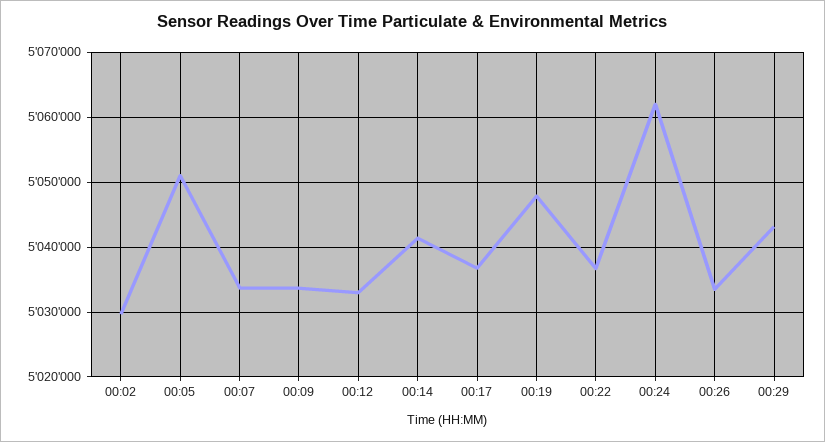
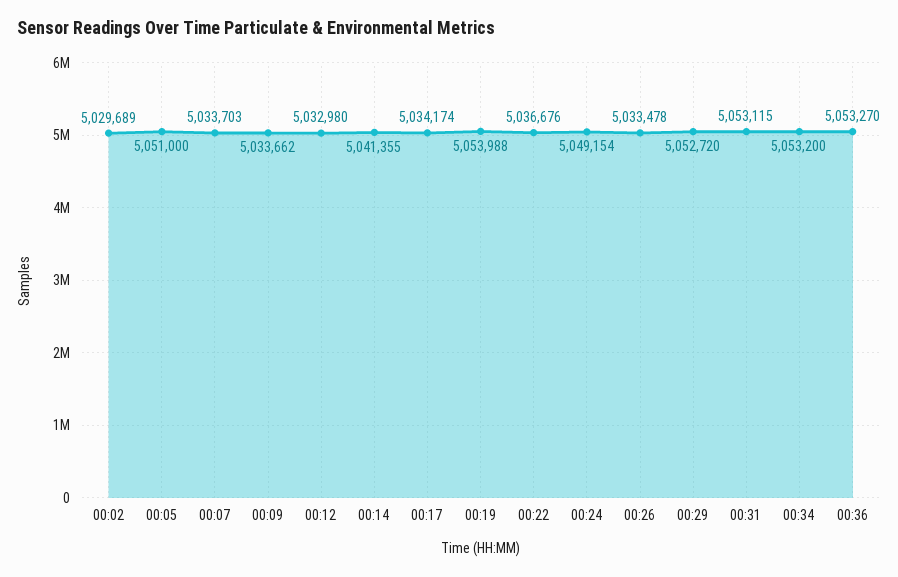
00:17: 5037000 -> 5034174
00:19: 5048000 -> 5053988
00:24: 5062000 -> 5049154
00:29: 5043000 -> 5052720
00:31: none -> 5053115
00:34: none -> 5053200
00:36: none -> 5053270

